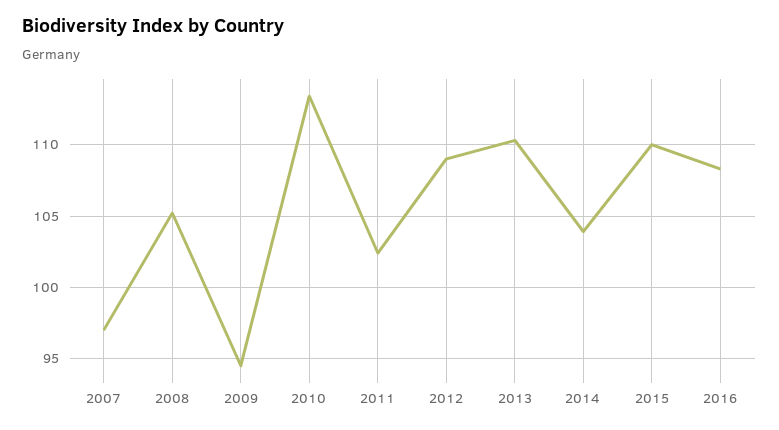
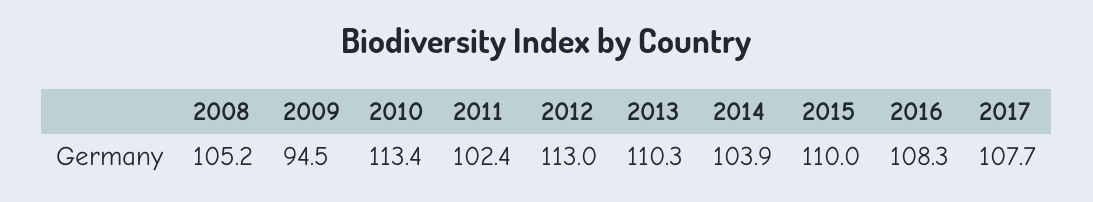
2007: 97 -> none
2012: 109 -> 113
2017: none -> 107.7

